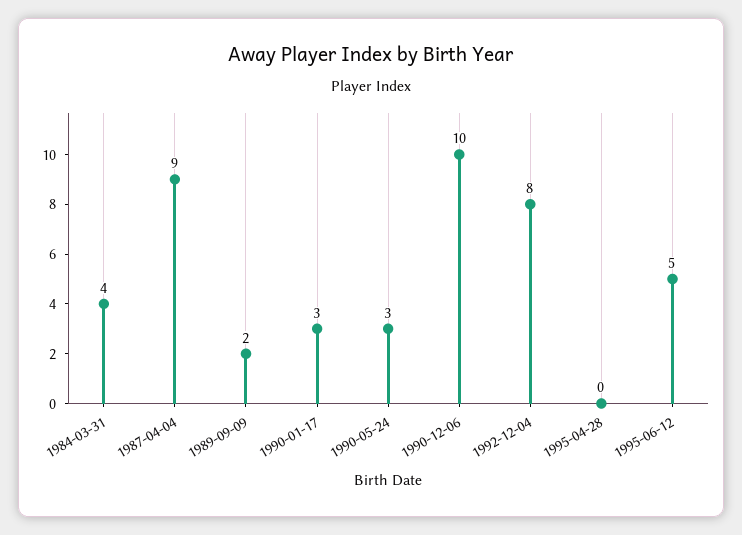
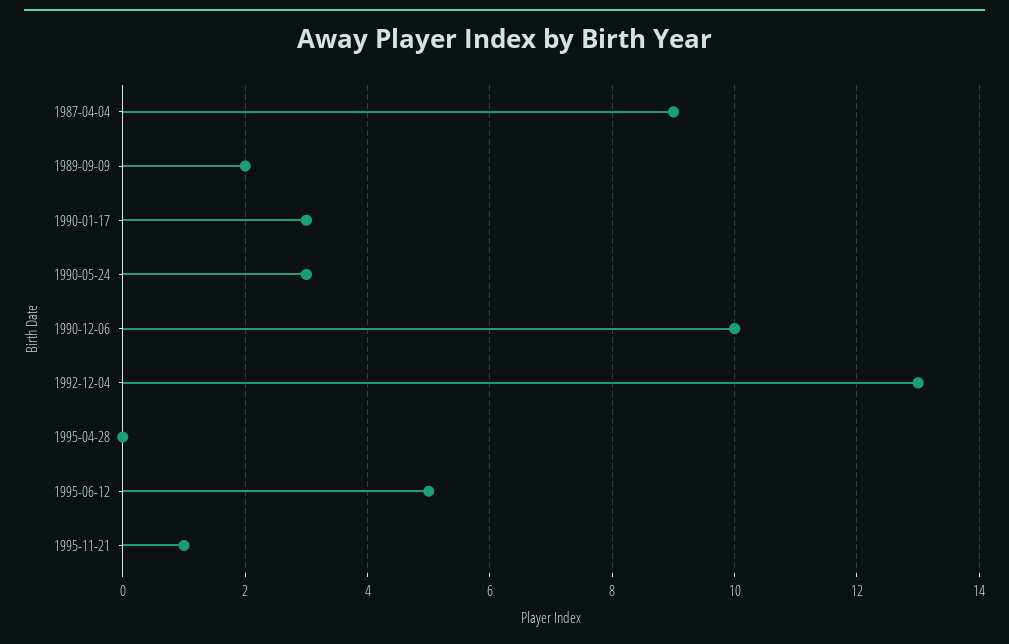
1984-03-31: 4 -> none
1992-12-04: 8 -> 13
1995-11-21: none -> 1

